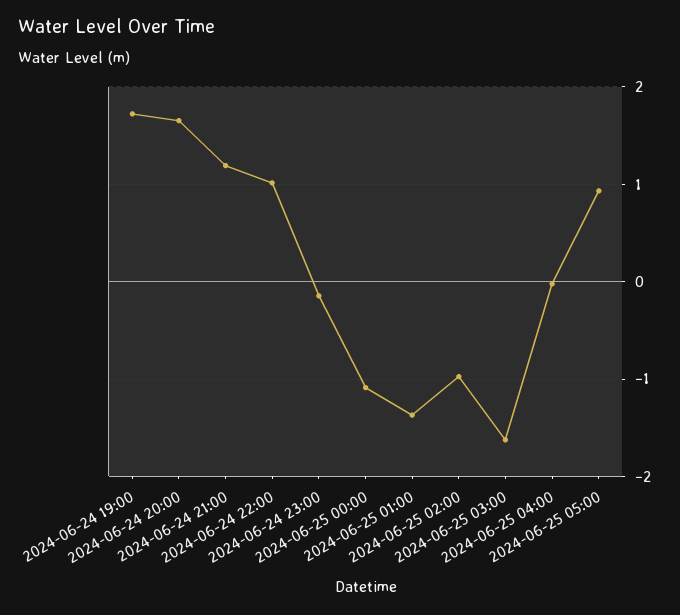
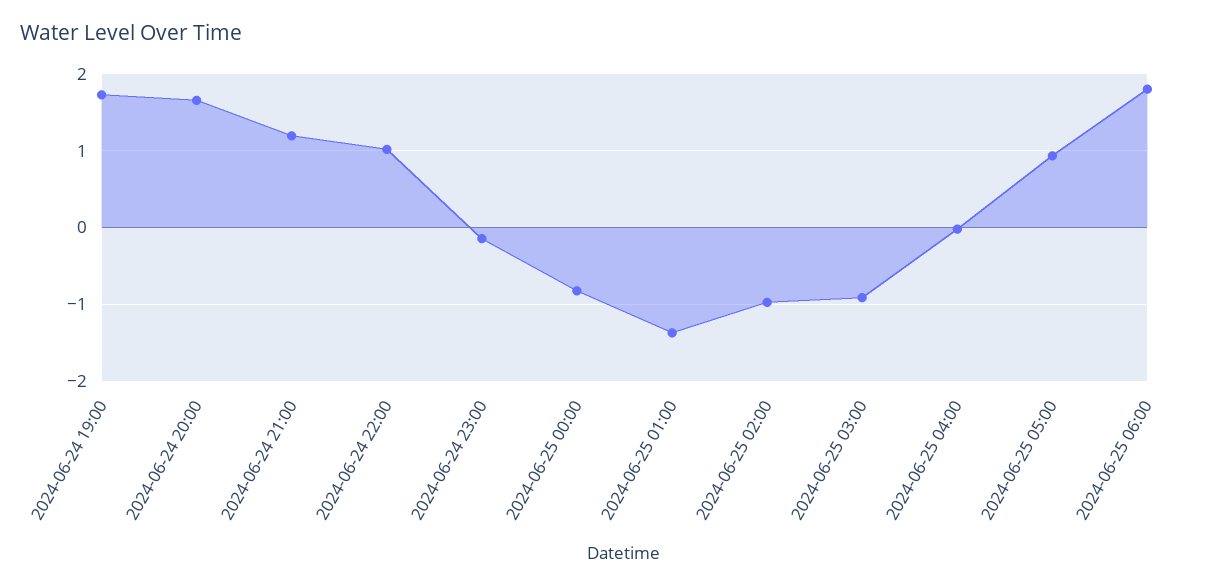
2024-06-25 00:00: -1.1 -> -0.8
2024-06-25 03:00: -1.6 -> -0.9
2024-06-25 06:00: none -> 1.8

